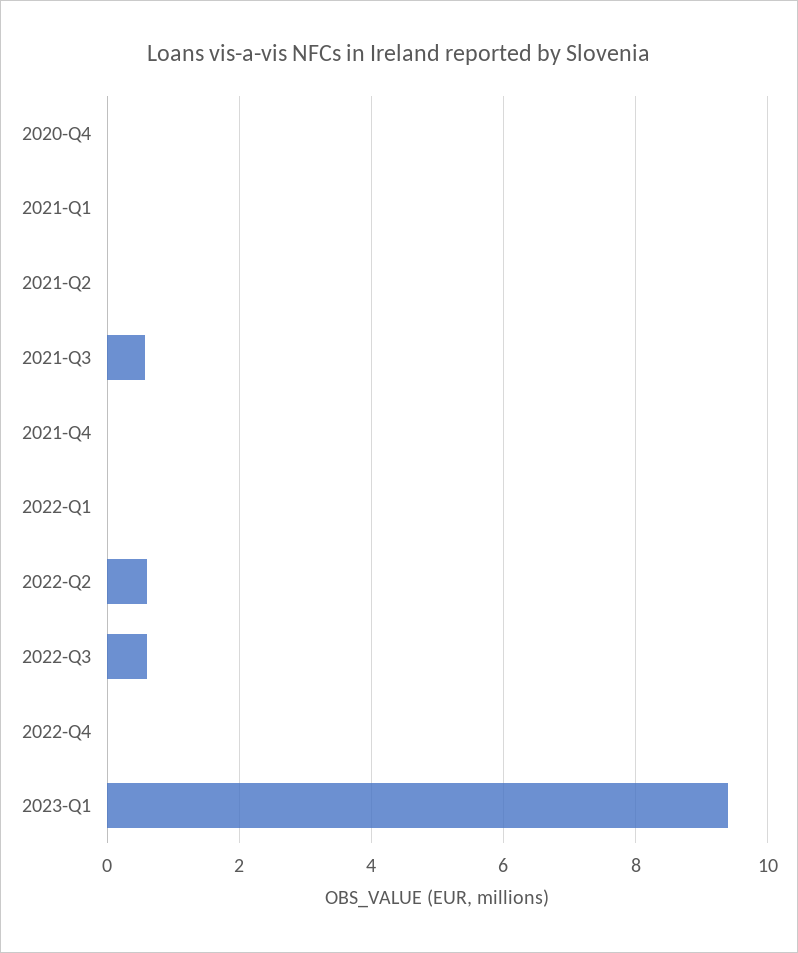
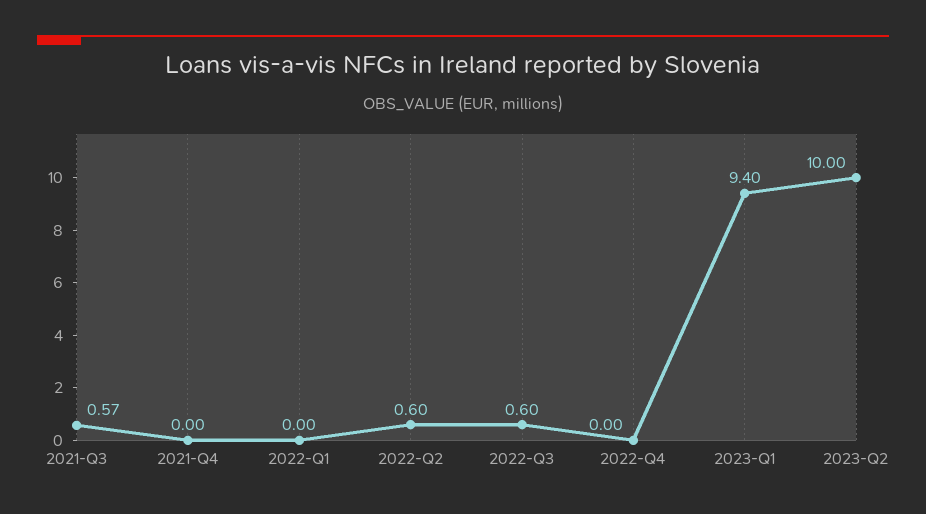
2020-Q4: 0 -> none
2021-Q1: 0 -> none
2021-Q2: 0 -> none
2023-Q2: none -> 10

